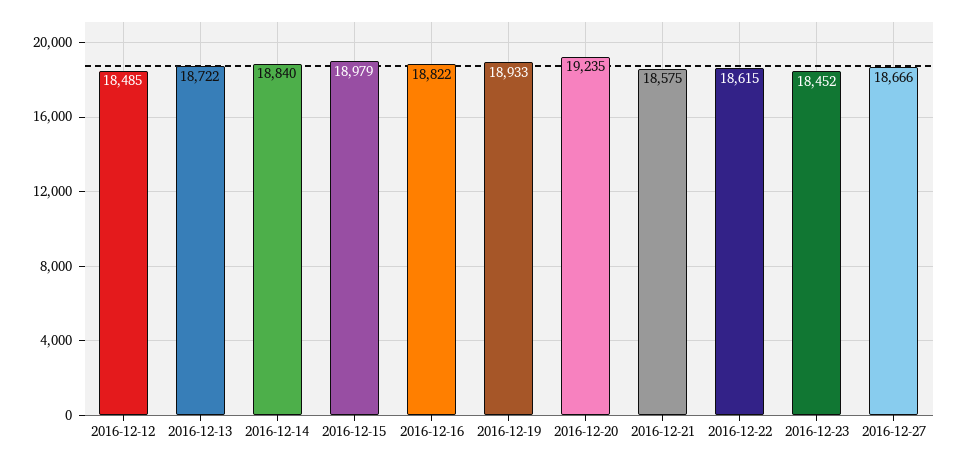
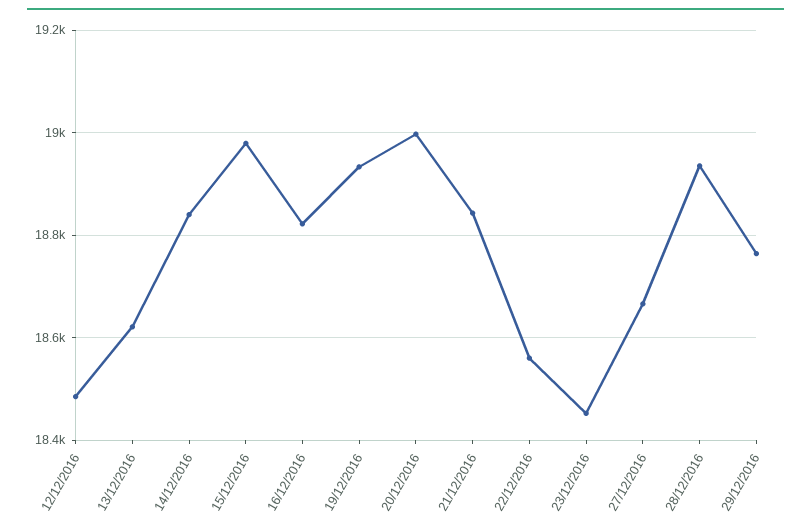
2016-12-13: 18722 -> 18620
2016-12-20: 19235 -> 19000
2016-12-21: 18575 -> 18840
2016-12-22: 18615 -> 18560
28/12/2016: none -> 18940
29/12/2016: none -> 18760

